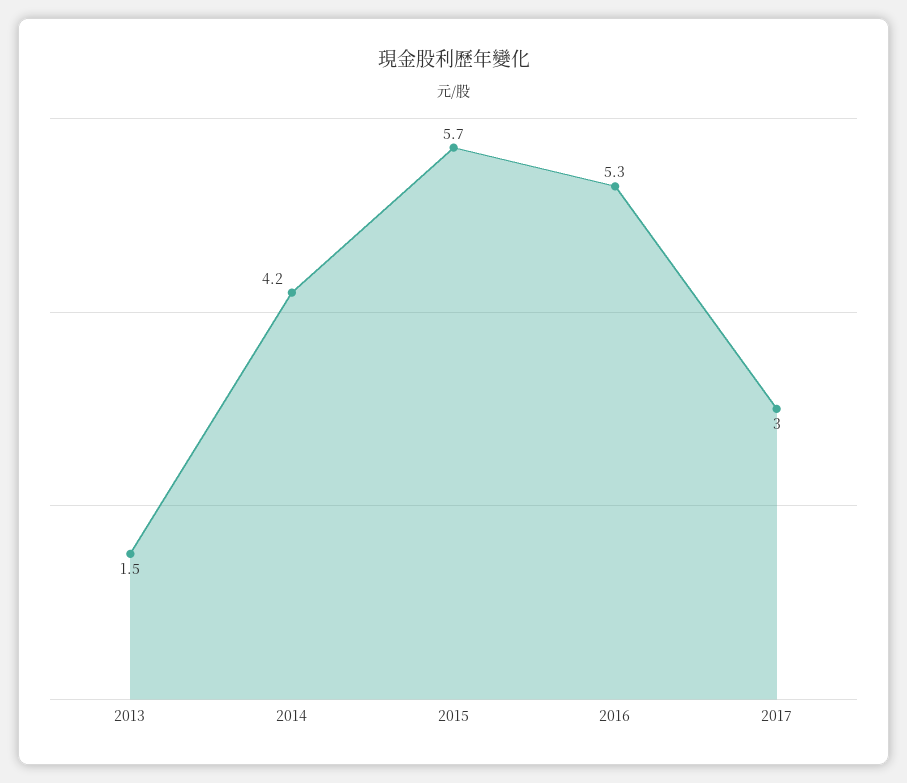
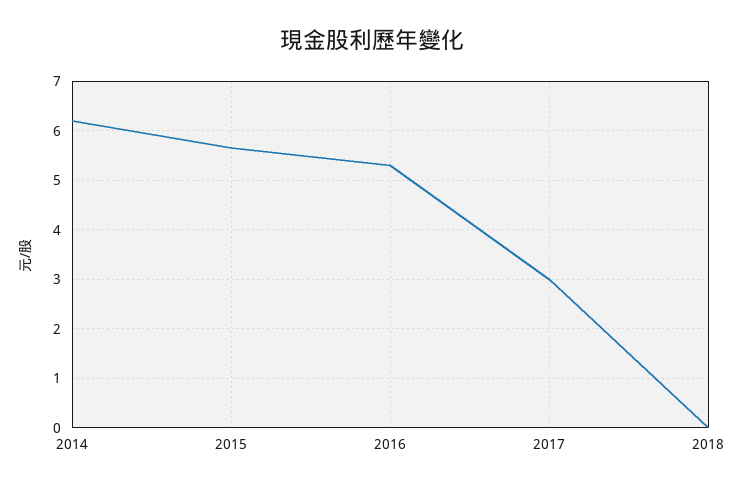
2013: 1.5 -> none
2014: 4.2 -> 6.2
2018: none -> 0

